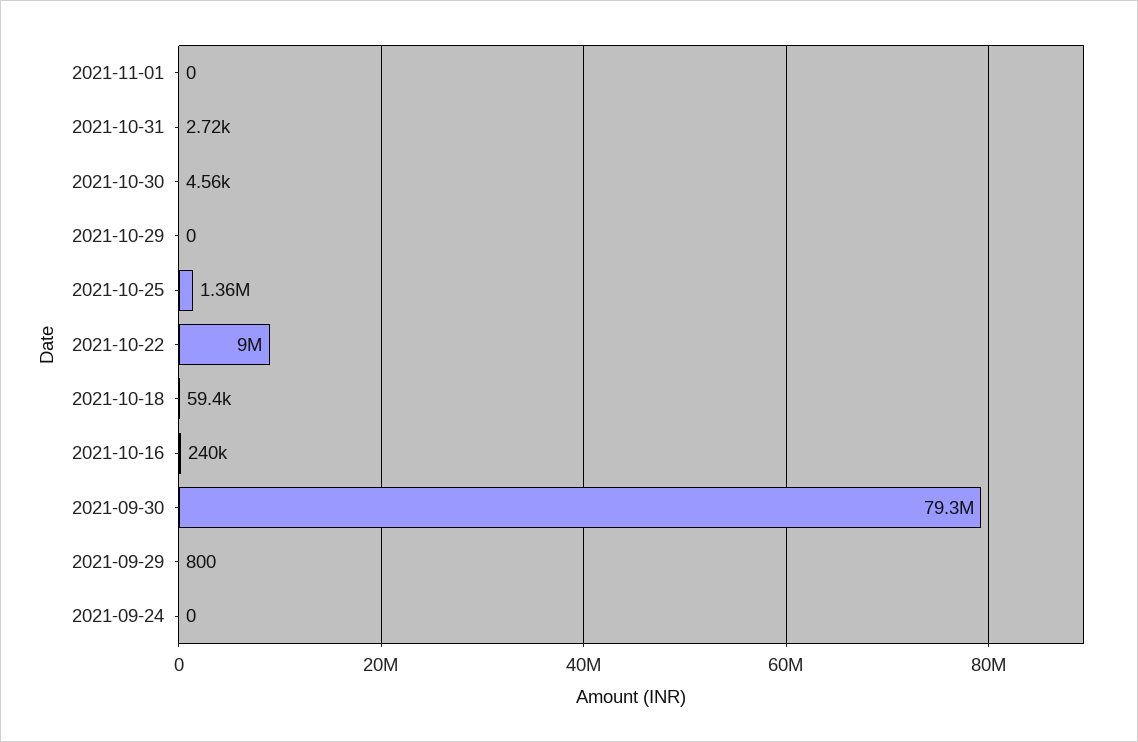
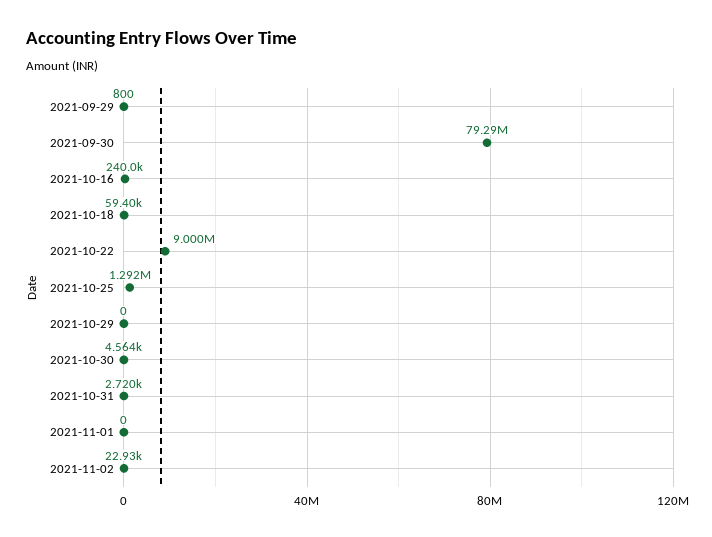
2021-10-25: 1360000 -> 1292000
2021-09-24: 0 -> none
2021-11-02: none -> 22930

